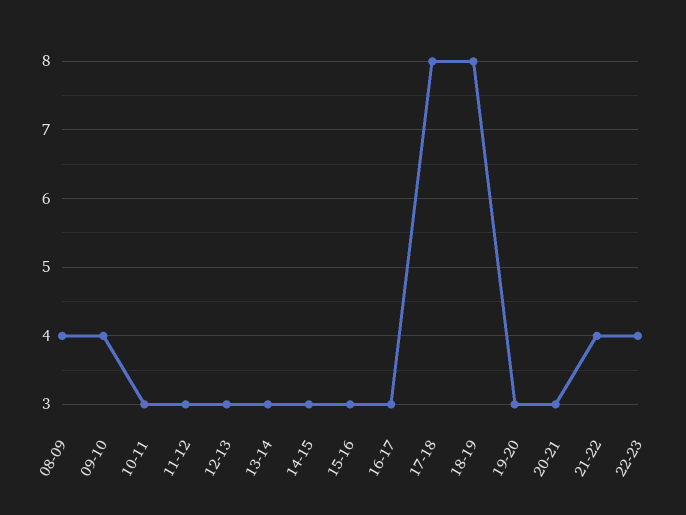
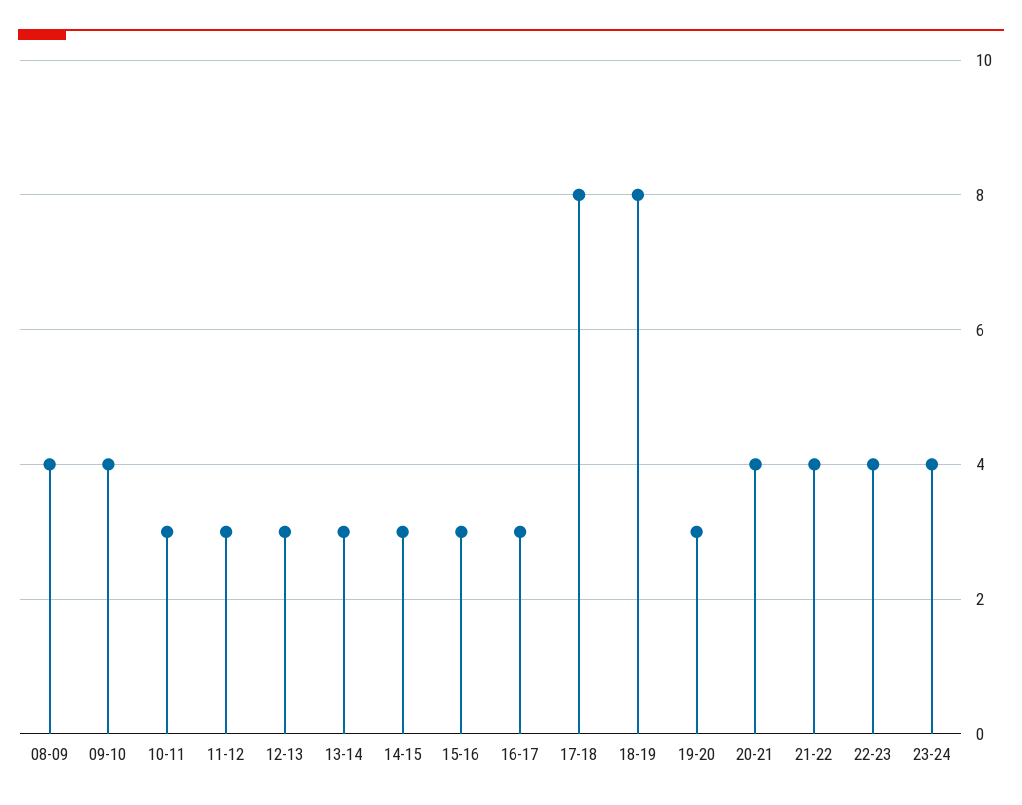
20-21: 3 -> 4
23-24: none -> 4

